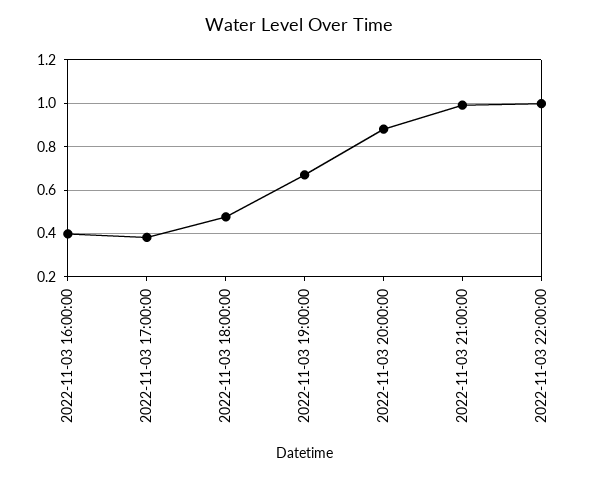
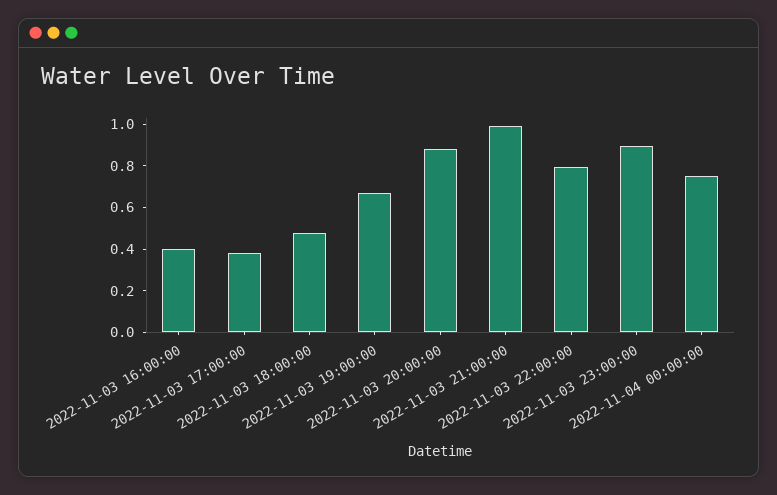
2022-11-03 22:00:00: 1 -> 0.8
2022-11-03 23:00:00: none -> 0.9
2022-11-04 00:00:00: none -> 0.75

